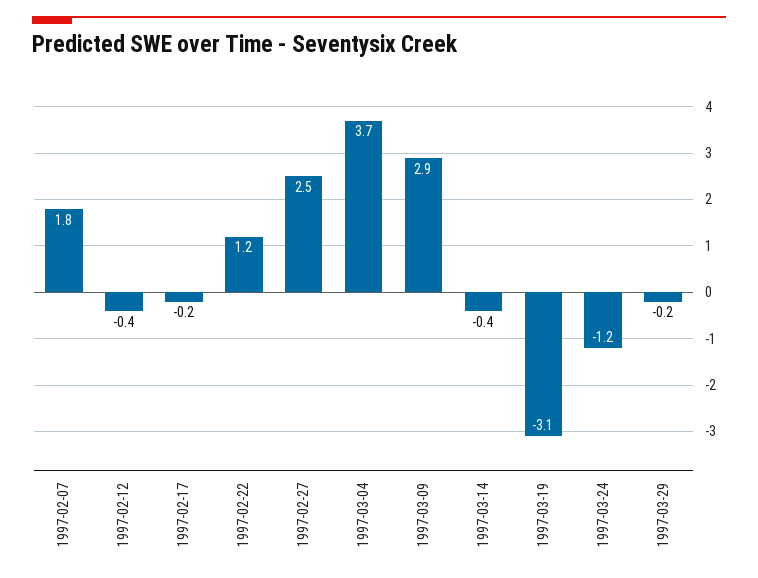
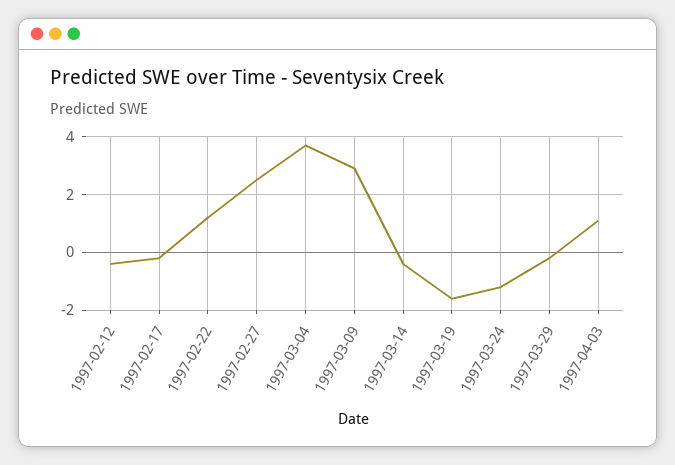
1997-02-07: 1.8 -> none
1997-03-19: -3.1 -> -1.5
1997-04-03: none -> 1

